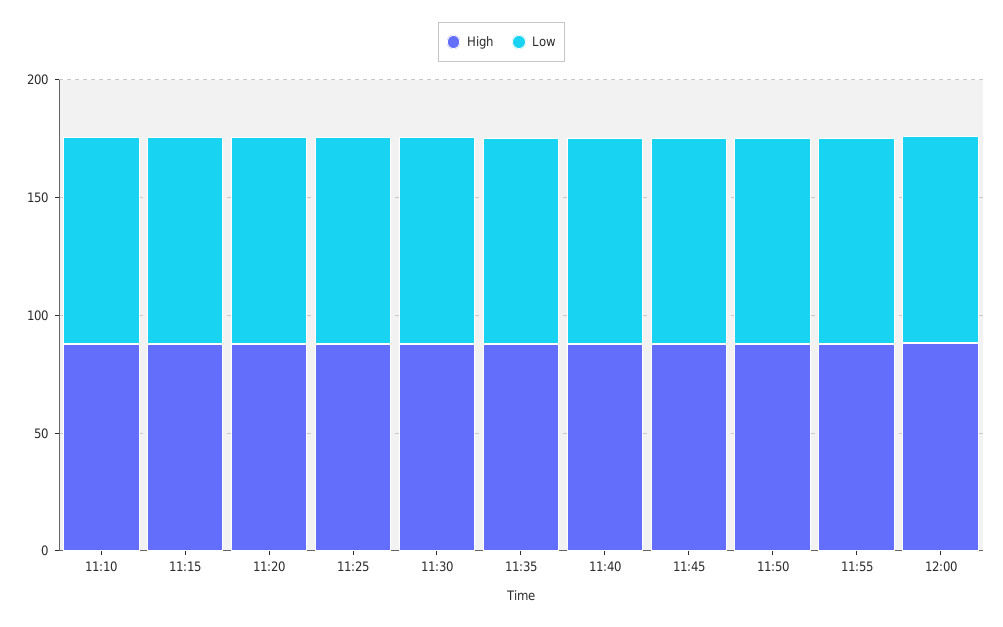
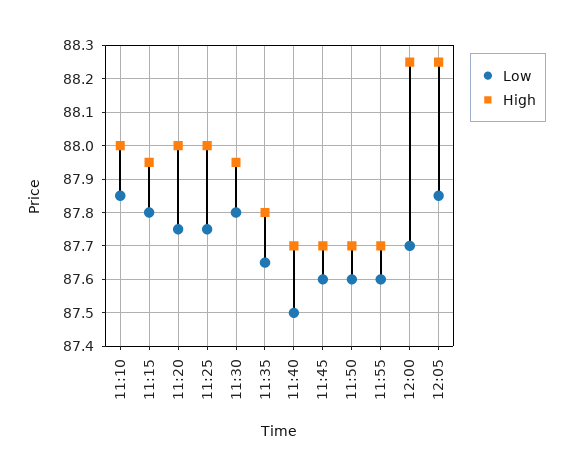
Low, 12:05: none -> 87.85
High, 12:05: none -> 88.25

